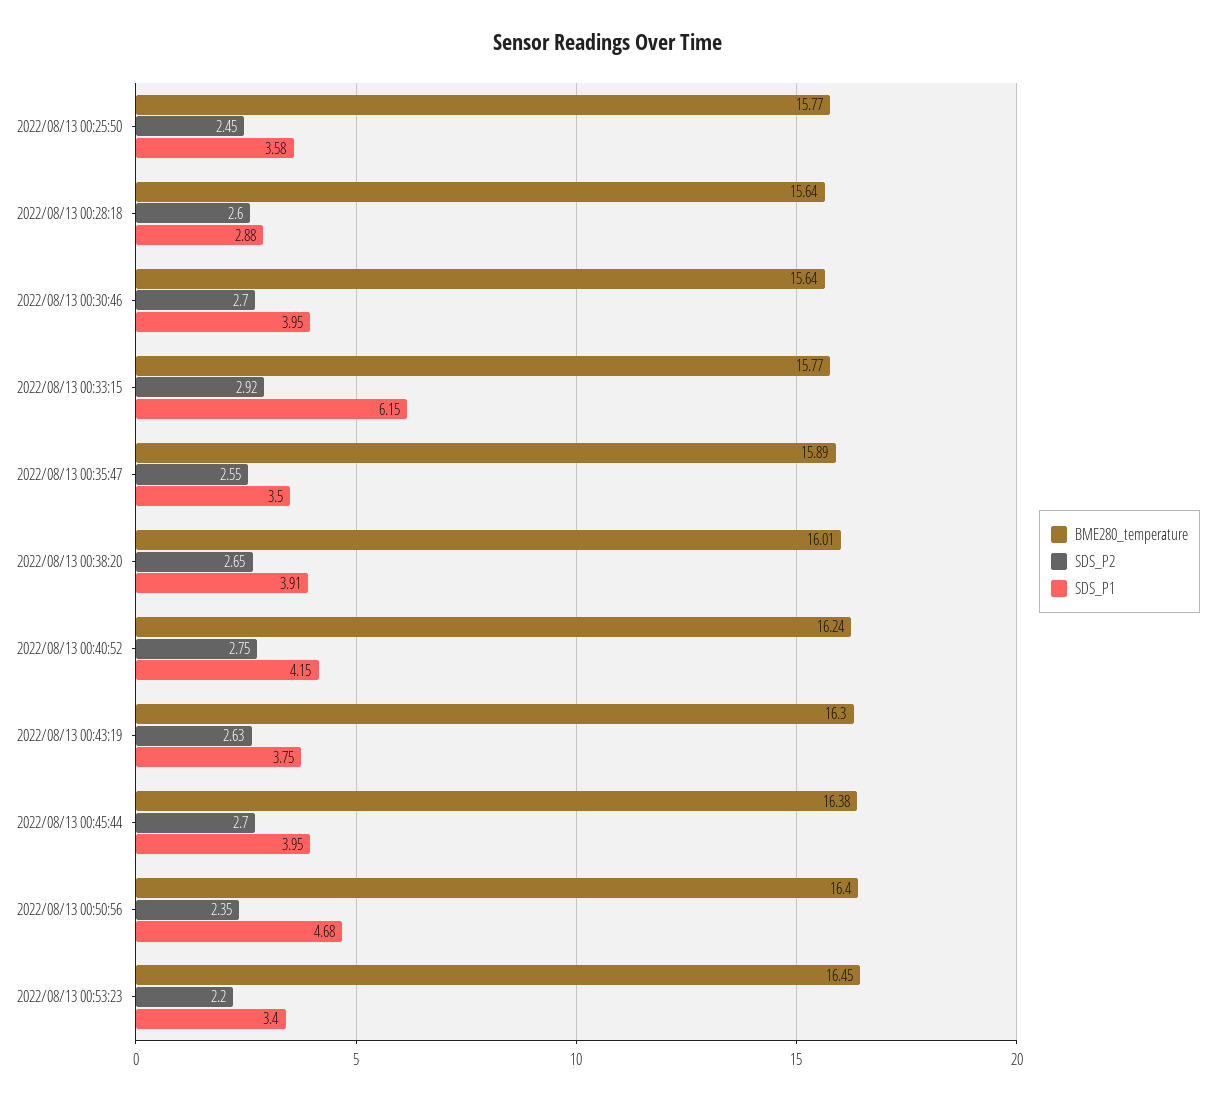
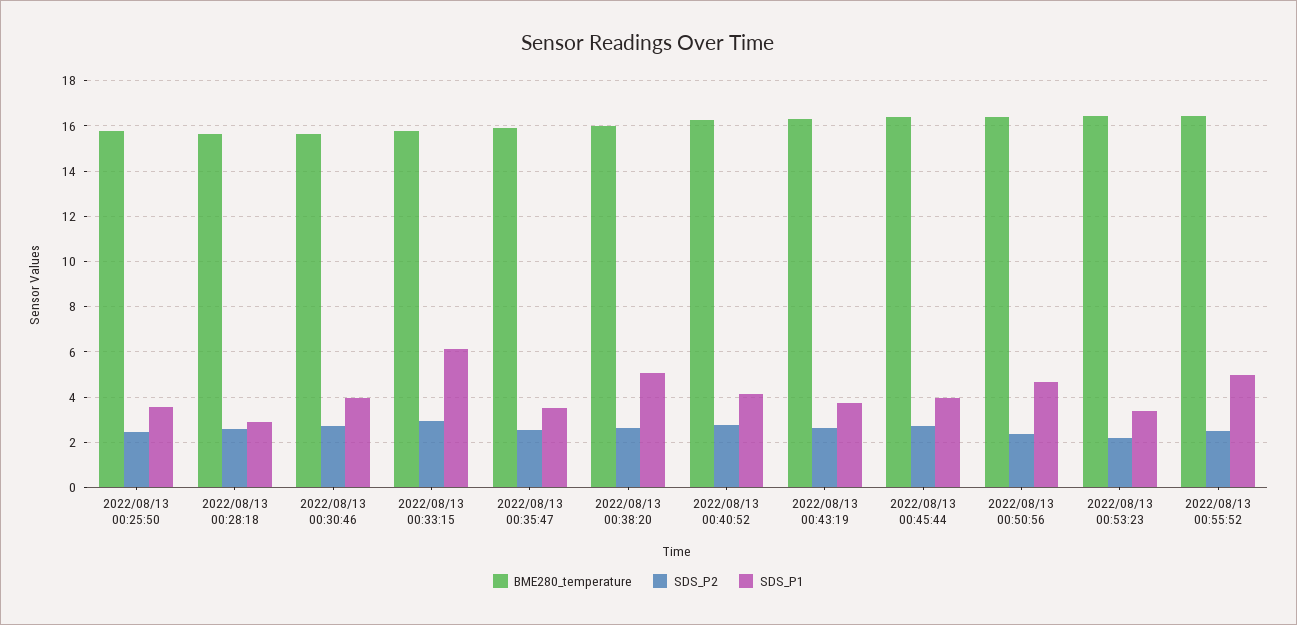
SDS_P1, 2022/08/13 00:38:20: 3.91 -> 5
BME280_temperature, 2022/08/13 00:55:52: none -> 16.5
SDS_P2, 2022/08/13 00:55:52: none -> 2.5
SDS_P1, 2022/08/13 00:55:52: none -> 5

